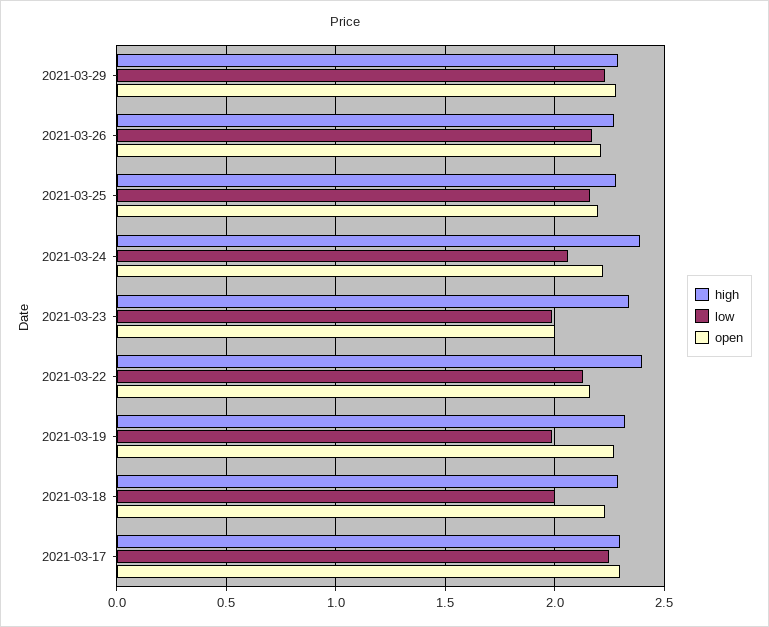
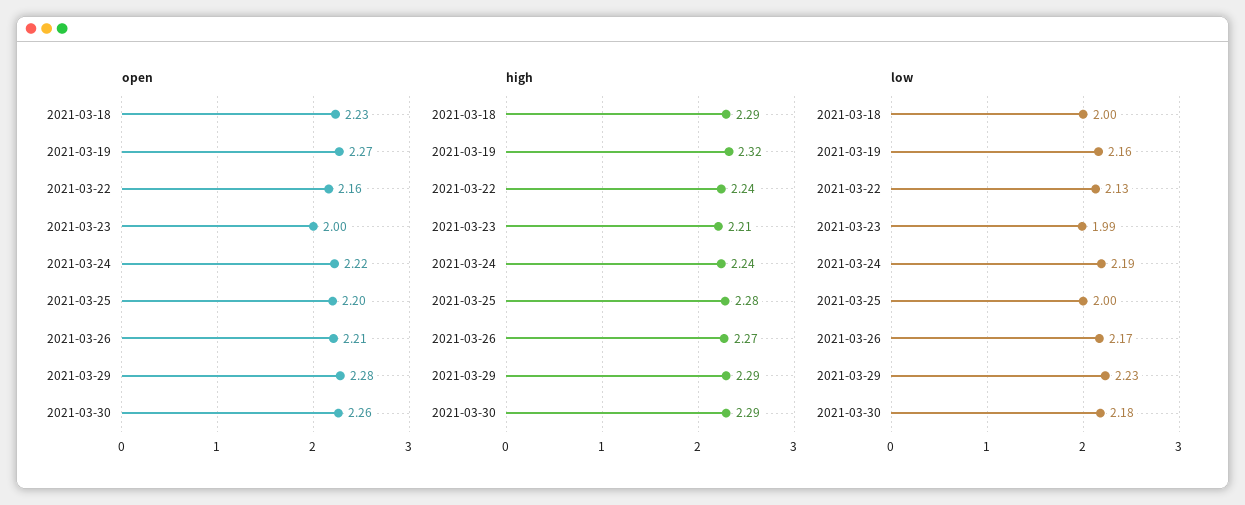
low, 2021-03-25: 2.15 -> 2
high, 2021-03-24: 2.4 -> 2.24
low, 2021-03-24: 2.05 -> 2.19
high, 2021-03-23: 2.35 -> 2.21
high, 2021-03-22: 2.4 -> 2.24
low, 2021-03-19: 2 -> 2.16
high, 2021-03-17: 2.3 -> none
low, 2021-03-17: 2.25 -> none
open, 2021-03-17: 2.3 -> none
open, 2021-03-30: none -> 2.26
high, 2021-03-30: none -> 2.29
low, 2021-03-30: none -> 2.18

